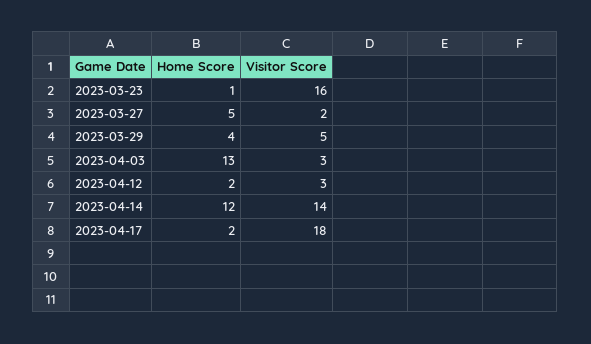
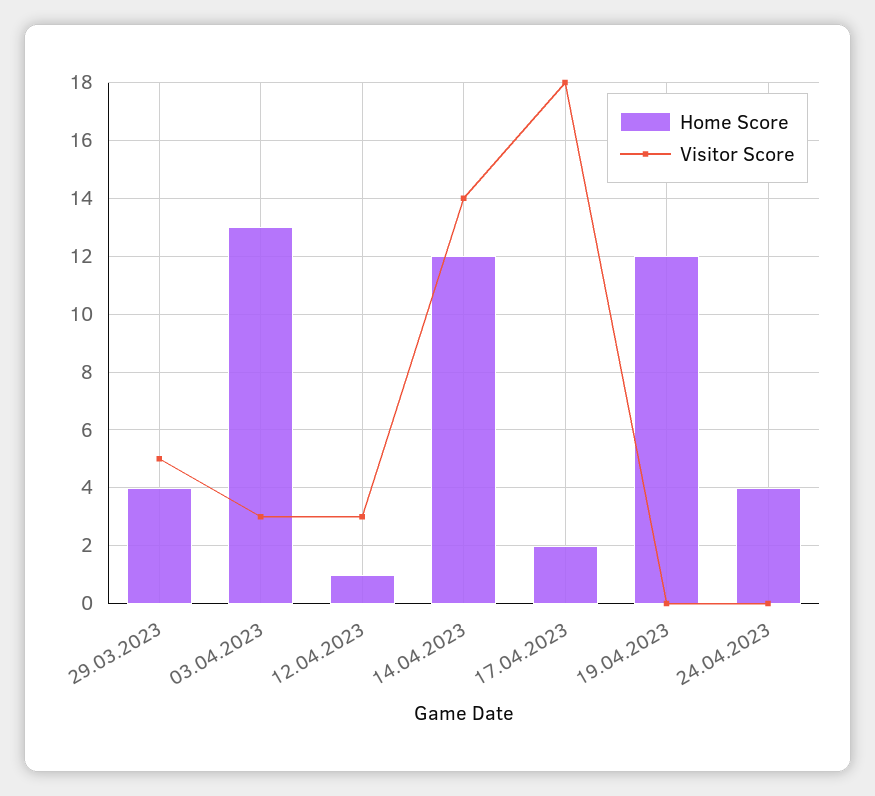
Home Score, 2023-03-23: 1 -> none
Visitor Score, 2023-03-23: 16 -> none
Home Score, 2023-03-27: 5 -> none
Visitor Score, 2023-03-27: 2 -> none
Home Score, 2023-04-12: 2 -> 1
Home Score, 19.04.2023: none -> 12
Visitor Score, 19.04.2023: none -> 0
Home Score, 24.04.2023: none -> 4
Visitor Score, 24.04.2023: none -> 0

